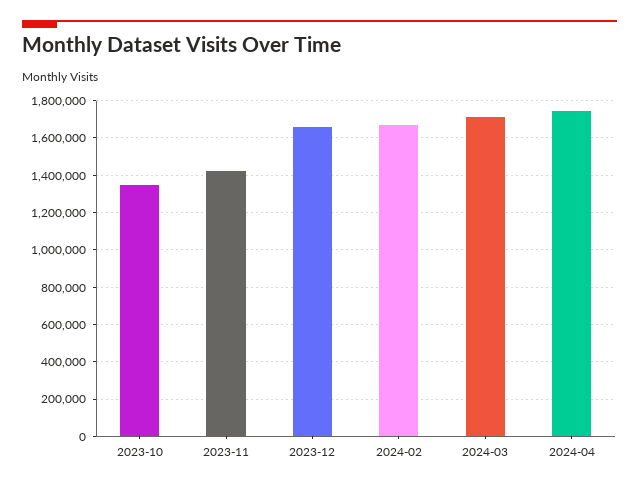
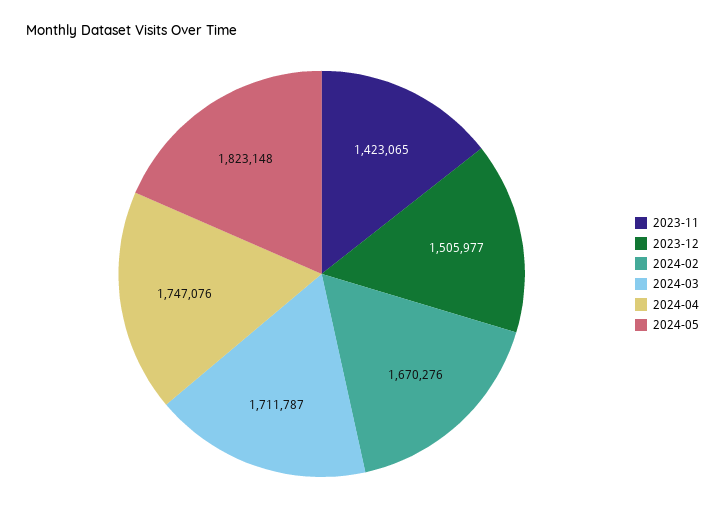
2023-10: 1350000 -> none
2023-12: 1650000 -> 1505977
2024-05: none -> 1823148

